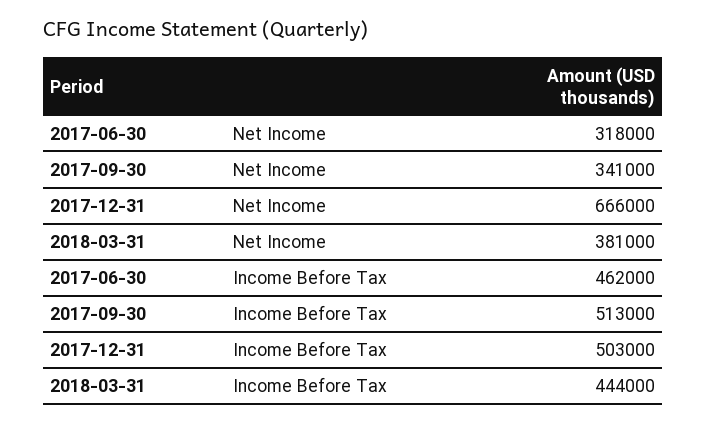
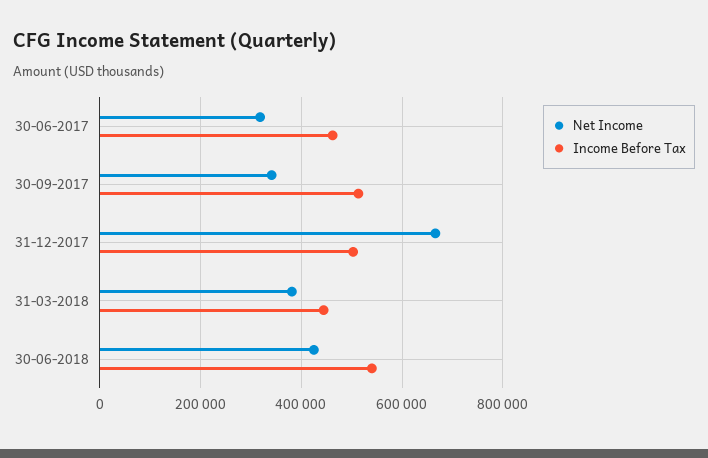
Net Income, 30-06-2018: none -> 420000
Income Before Tax, 30-06-2018: none -> 540000

